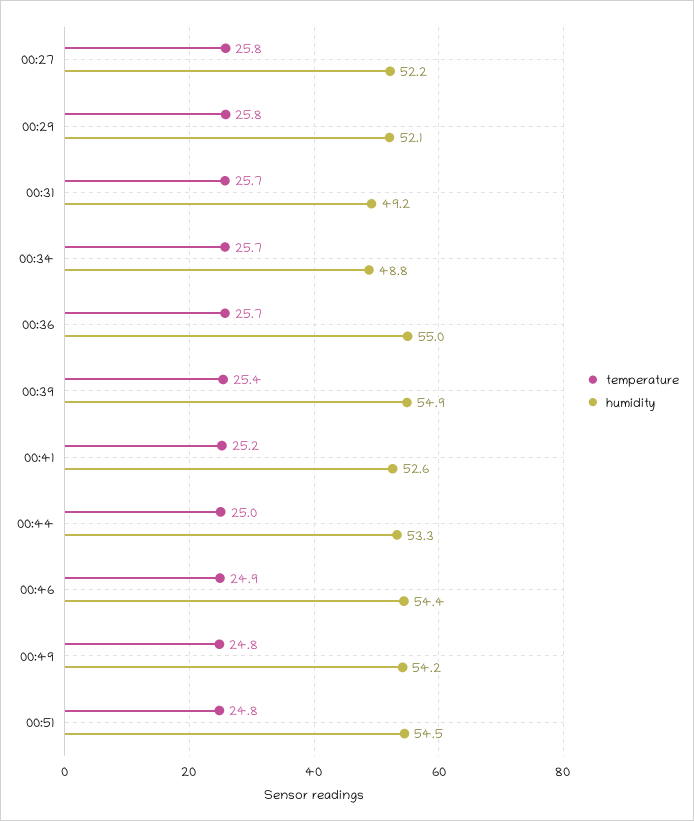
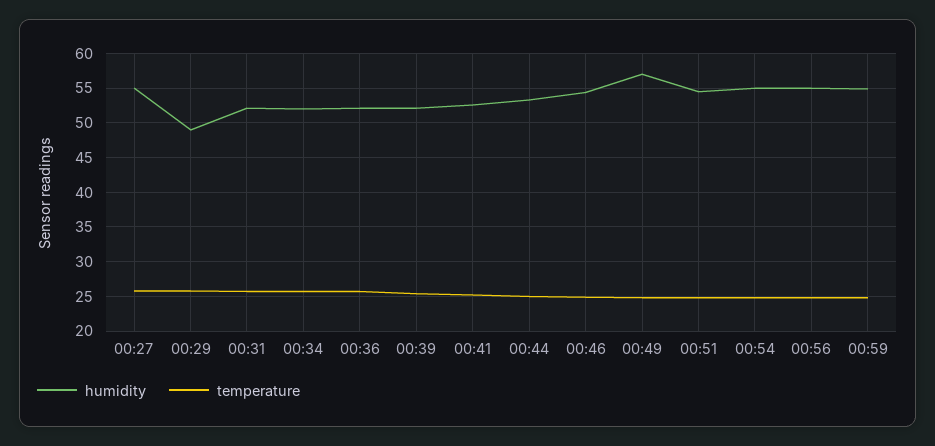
humidity, 00:27: 52.2 -> 55
humidity, 00:29: 52.1 -> 49
humidity, 00:31: 49.2 -> 52
humidity, 00:34: 48.8 -> 52
humidity, 00:36: 55 -> 52
humidity, 00:39: 54.9 -> 52
humidity, 00:49: 54.2 -> 57
humidity, 00:54: none -> 55
temperature, 00:54: none -> 25
humidity, 00:56: none -> 55
temperature, 00:56: none -> 25
humidity, 00:59: none -> 55
temperature, 00:59: none -> 25

